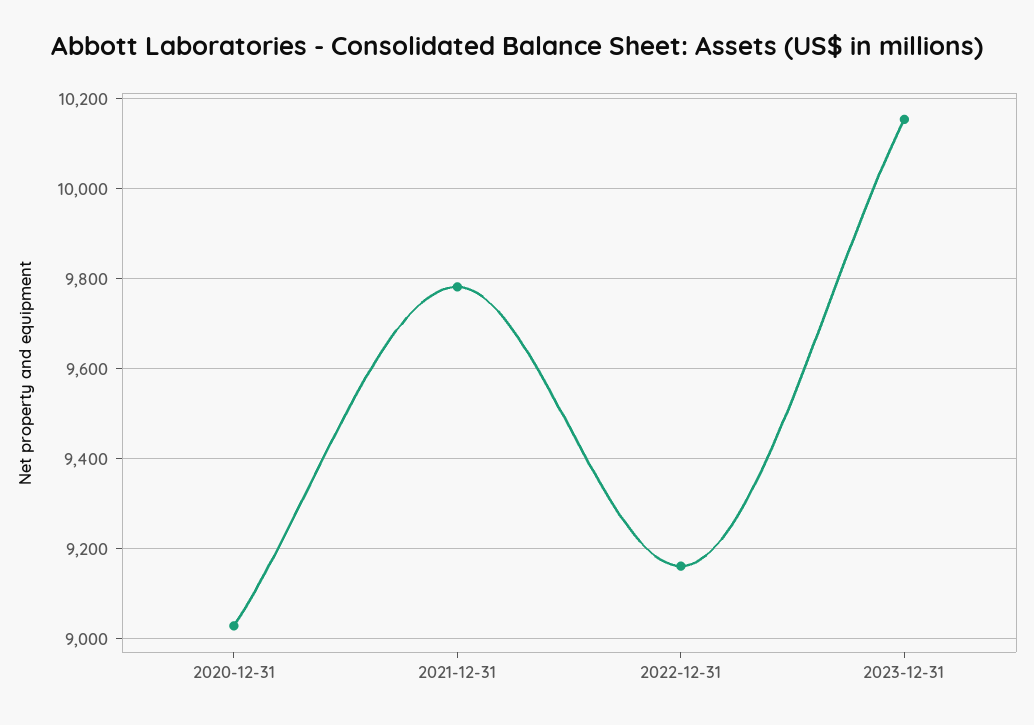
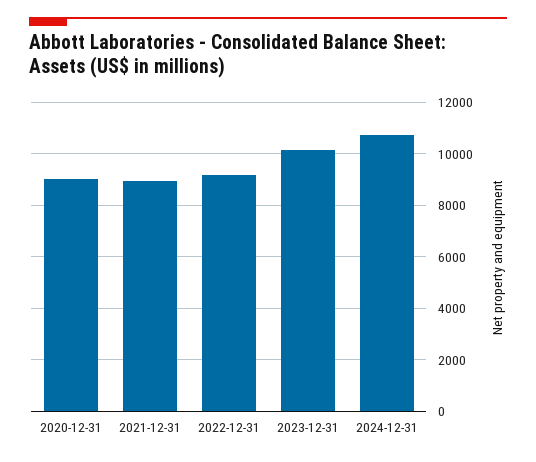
2021-12-31: 9780 -> 9000
2024-12-31: none -> 10750

